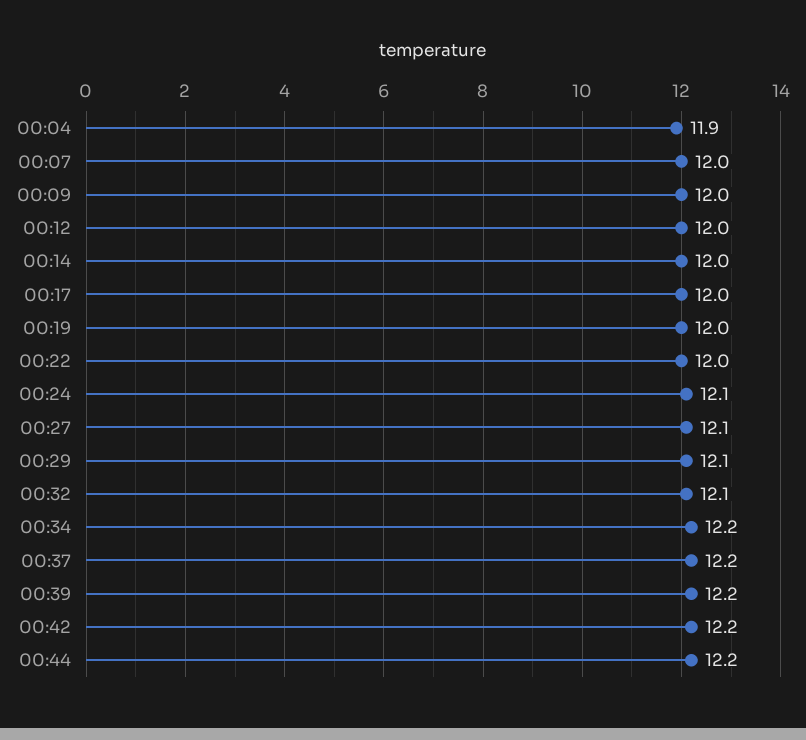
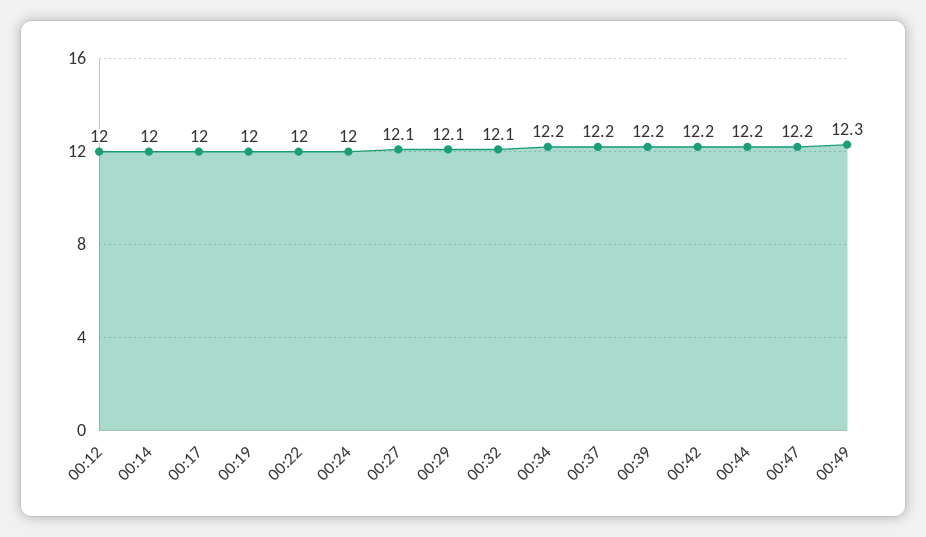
00:04: 11.9 -> none
00:07: 12 -> none
00:09: 12 -> none
00:24: 12.1 -> 12
00:47: none -> 12.2
00:49: none -> 12.3

